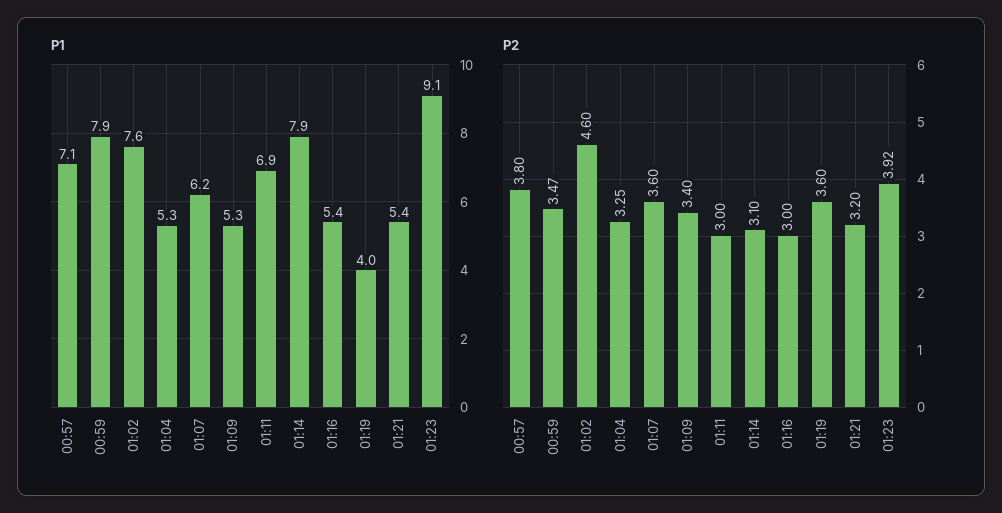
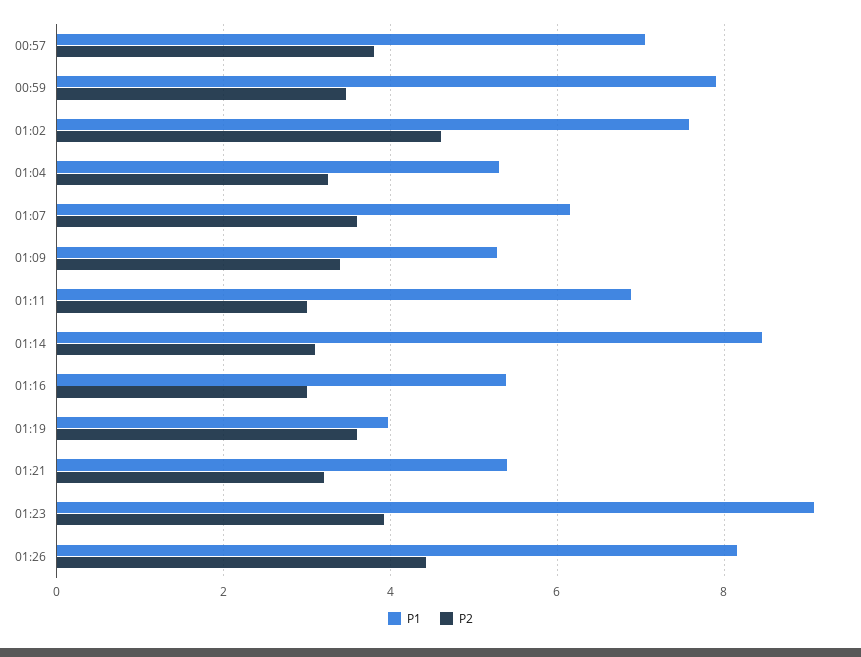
P1, 01:14: 7.9 -> 8.4
P1, 01:26: none -> 8.2
P2, 01:26: none -> 4.4

